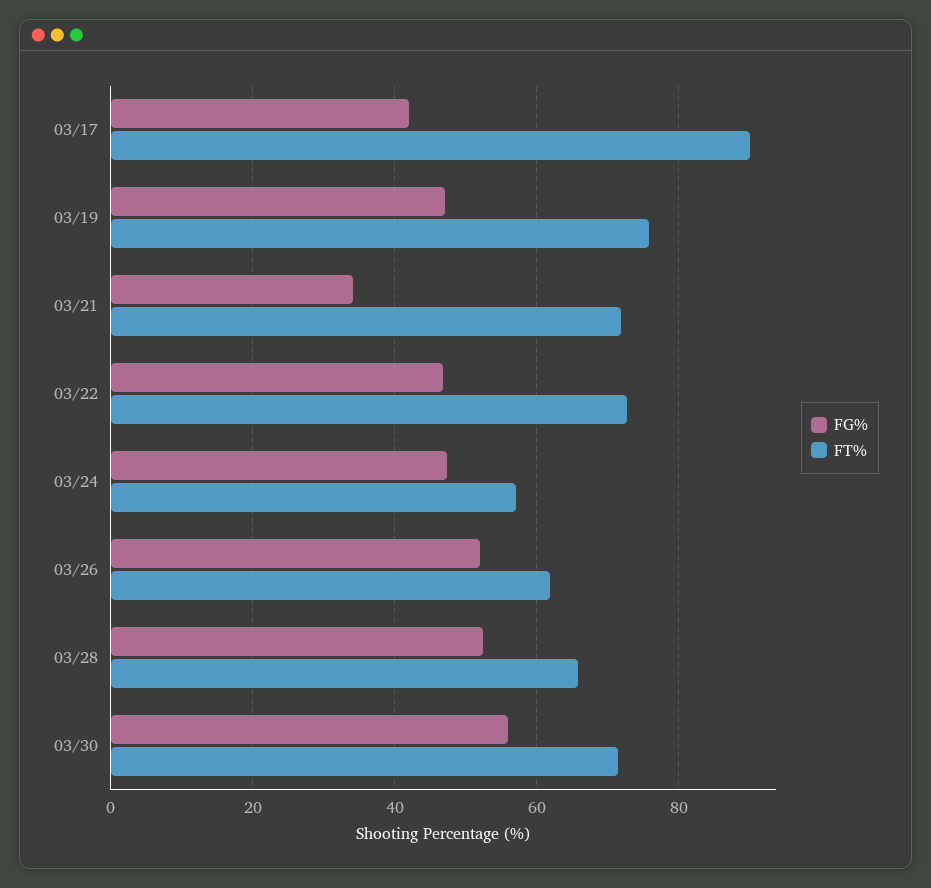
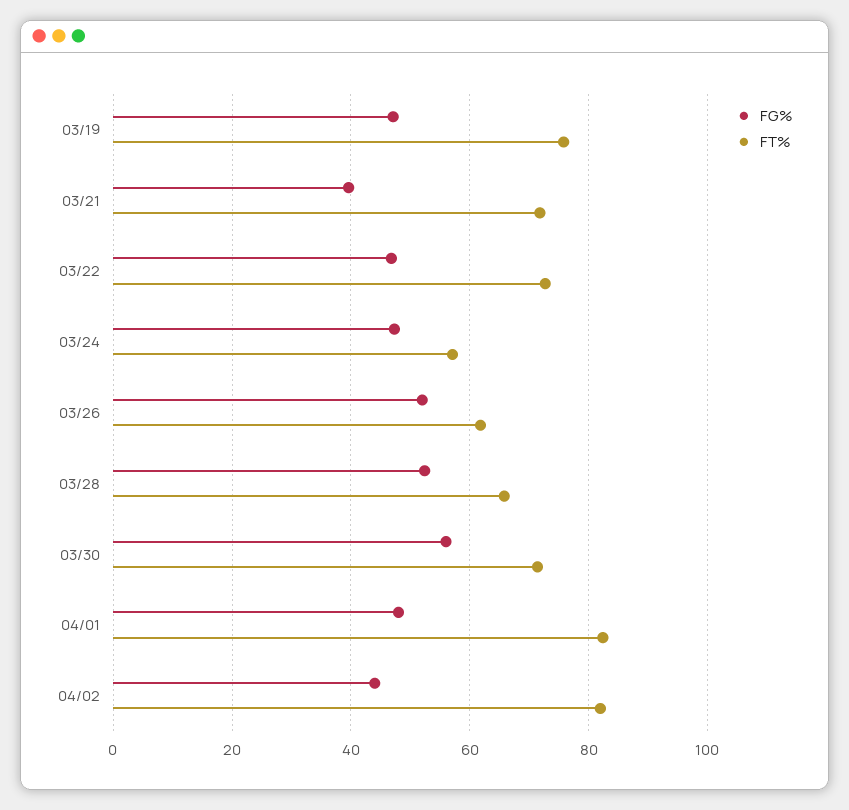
FG%, 03/17: 42 -> none
FT%, 03/17: 90 -> none
FG%, 03/21: 34 -> 40
FG%, 04/01: none -> 48
FT%, 04/01: none -> 82
FG%, 04/02: none -> 44
FT%, 04/02: none -> 82

